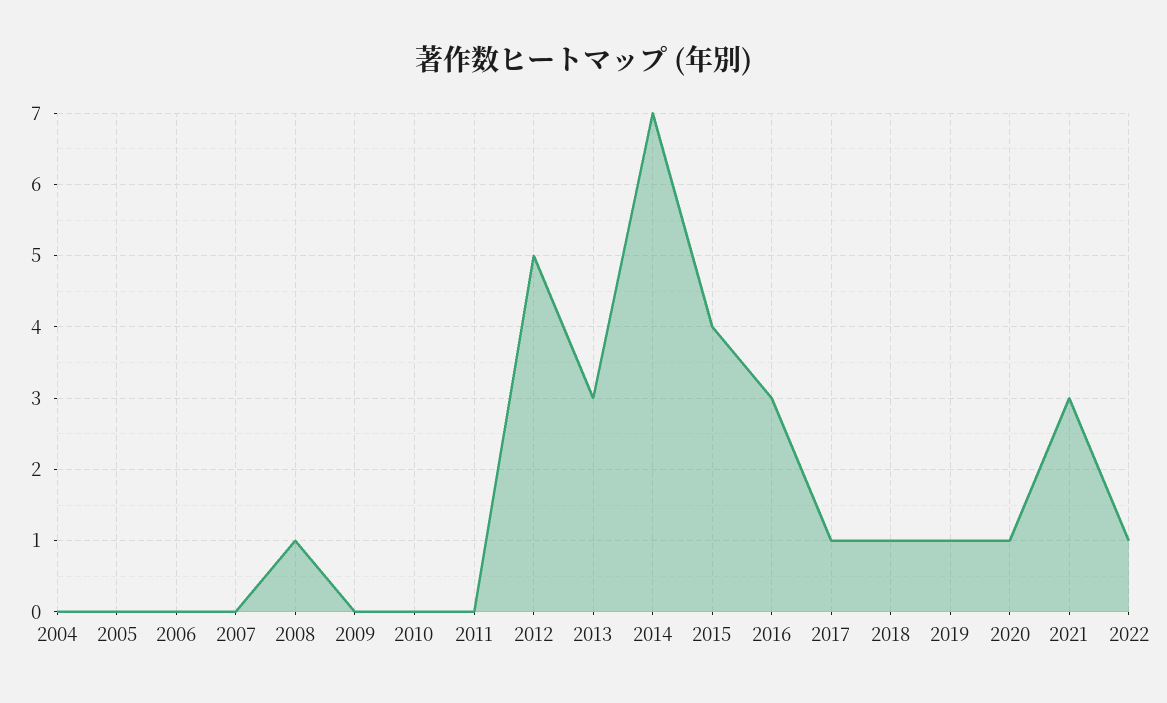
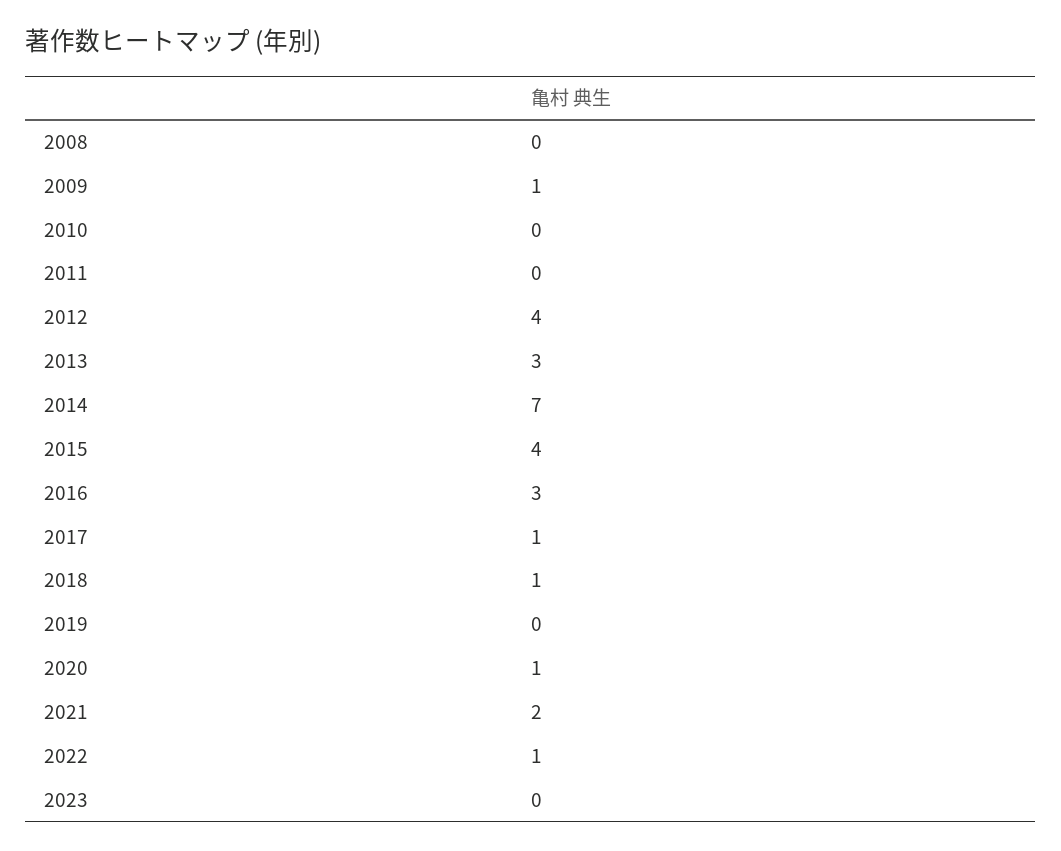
2004: 0 -> none
2005: 0 -> none
2006: 0 -> none
2007: 0 -> none
2008: 1 -> 0
2009: 0 -> 1
2012: 5 -> 4
2019: 1 -> 0
2021: 3 -> 2
2023: none -> 0

